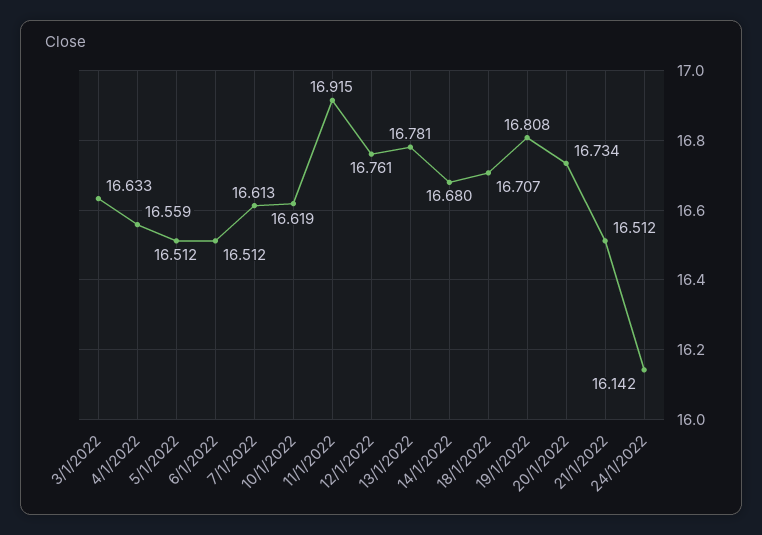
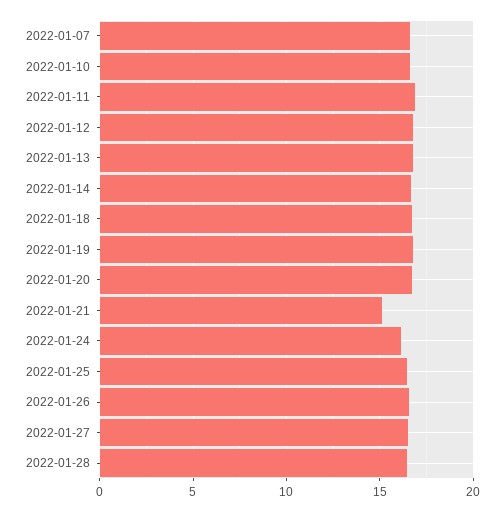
3/1/2022: 16.633 -> none
4/1/2022: 16.559 -> none
5/1/2022: 16.512 -> none
6/1/2022: 16.512 -> none
21/1/2022: 16.512 -> 15
2022-01-25: none -> 16.5
2022-01-26: none -> 16.5
2022-01-27: none -> 16.5
2022-01-28: none -> 16.5

